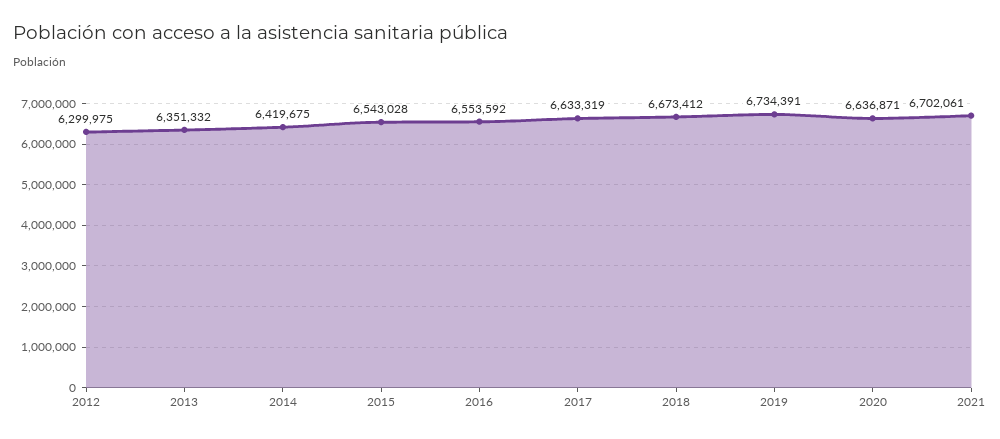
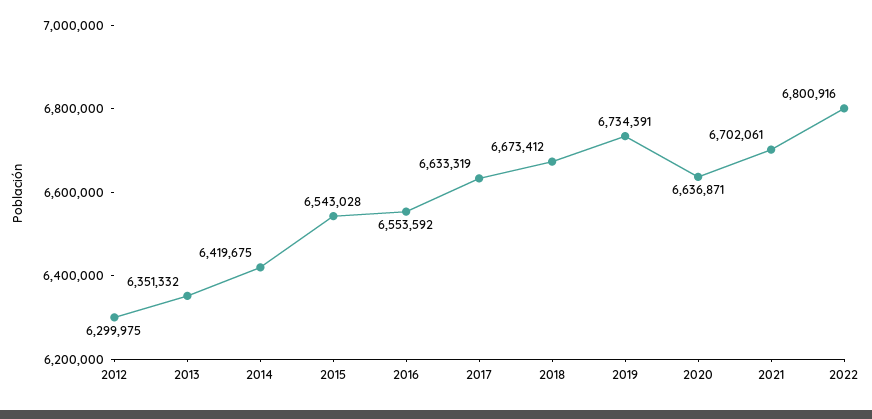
2022: none -> 6800916

